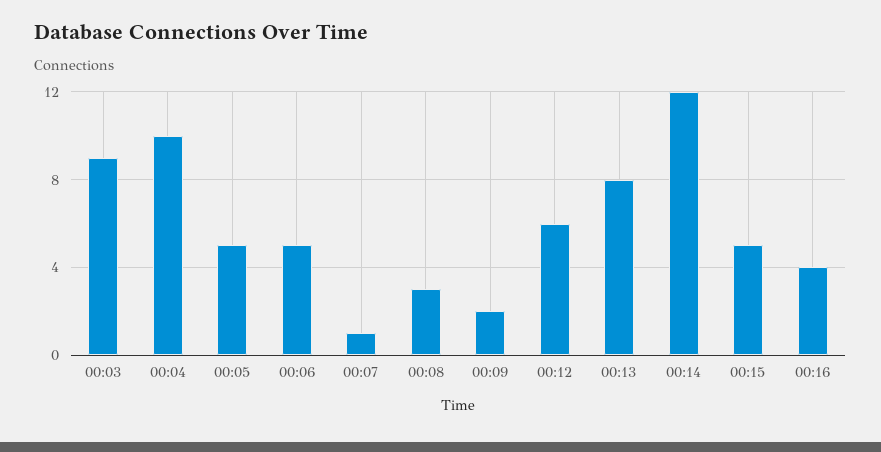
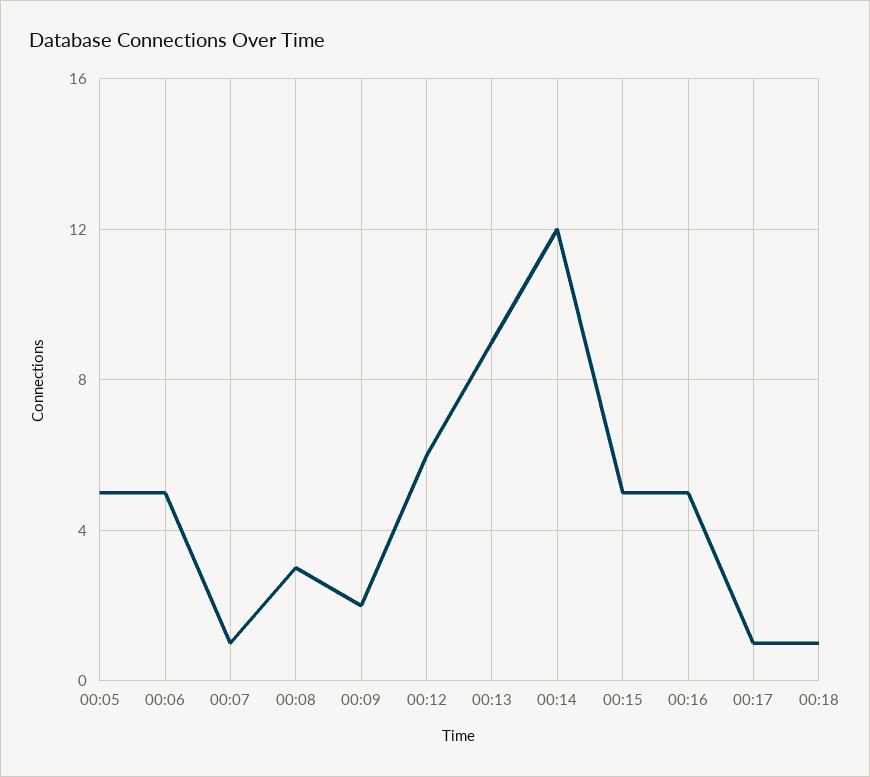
00:03: 9 -> none
00:04: 10 -> none
00:13: 8 -> 9
00:16: 4 -> 5
00:17: none -> 1
00:18: none -> 1

